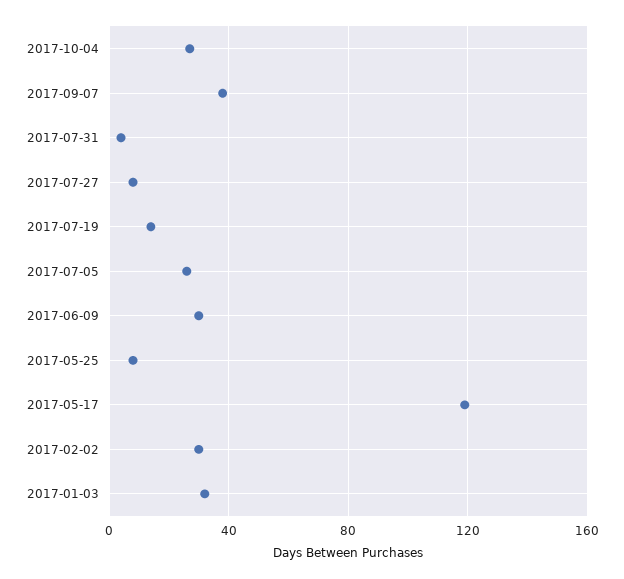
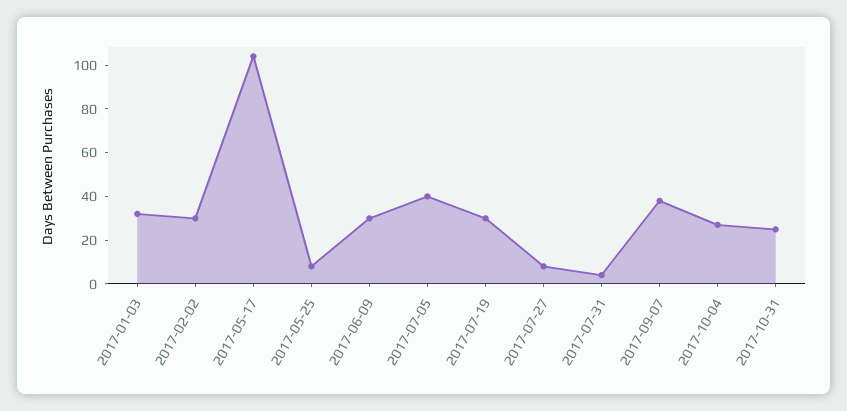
2017-07-19: 15 -> 30
2017-07-05: 25 -> 40
2017-05-17: 120 -> 105
2017-10-31: none -> 25

